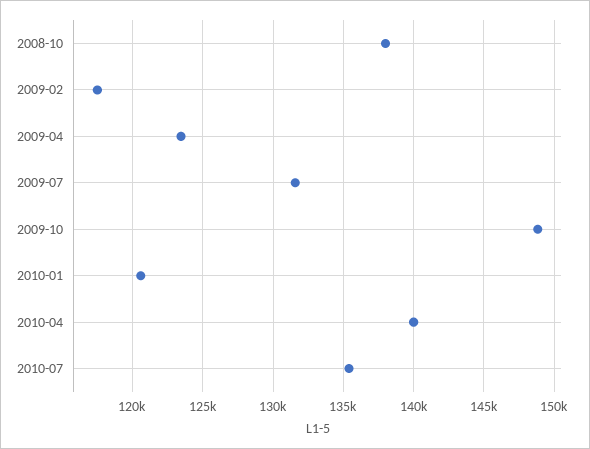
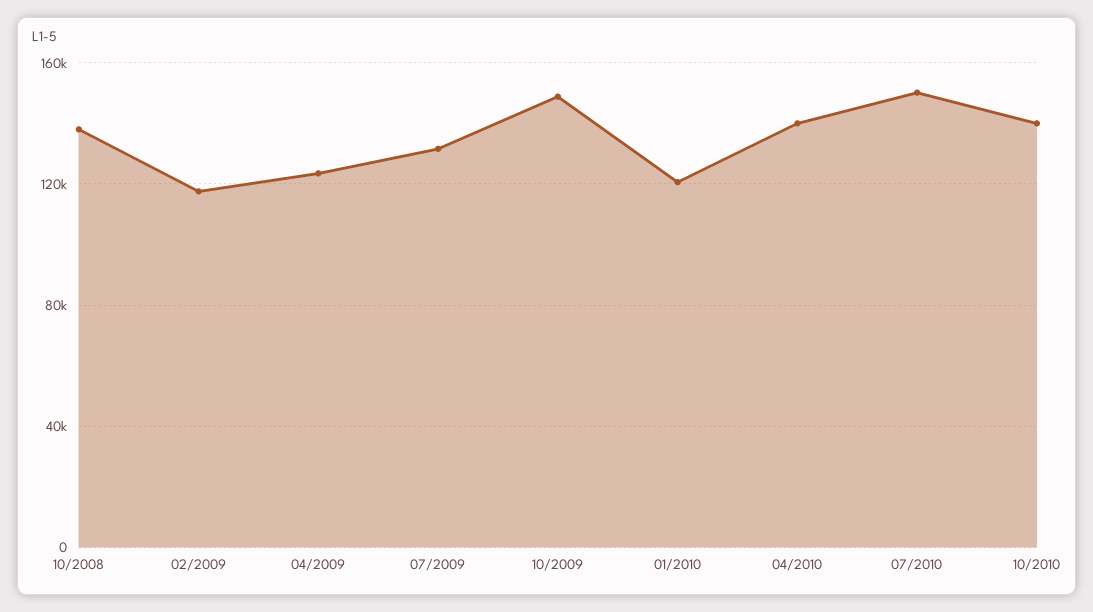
2010-07: 135500 -> 150000
10/2010: none -> 140000

